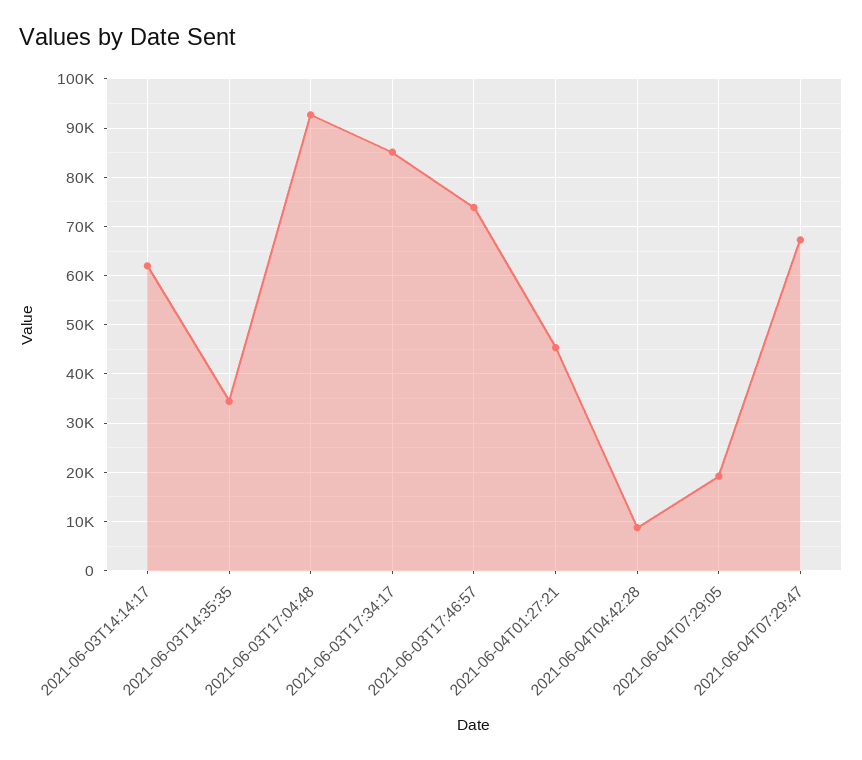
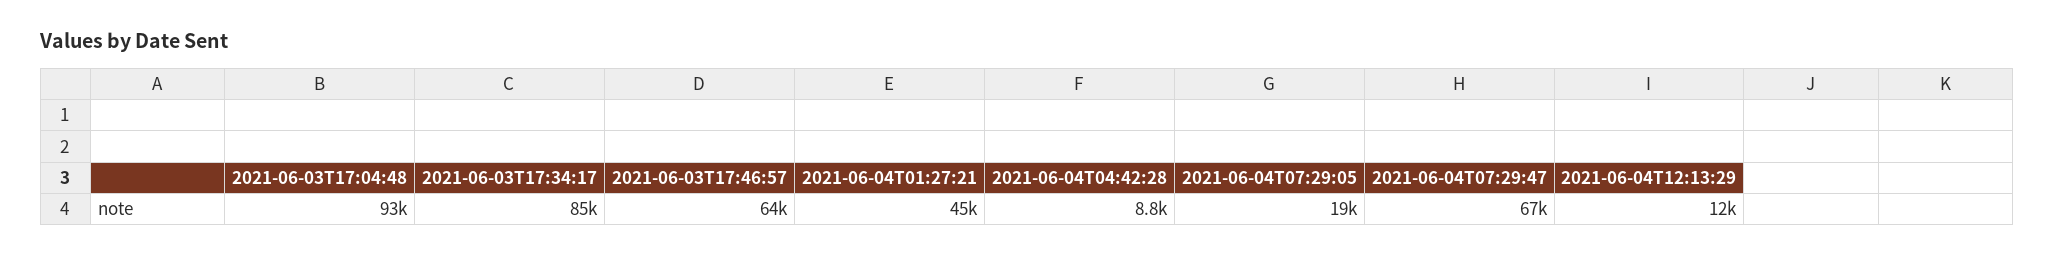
2021-06-03T14:14:17: 62000 -> none
2021-06-03T14:35:35: 34000 -> none
2021-06-03T17:46:57: 74000 -> 64000
2021-06-04T12:13:29: none -> 12000

